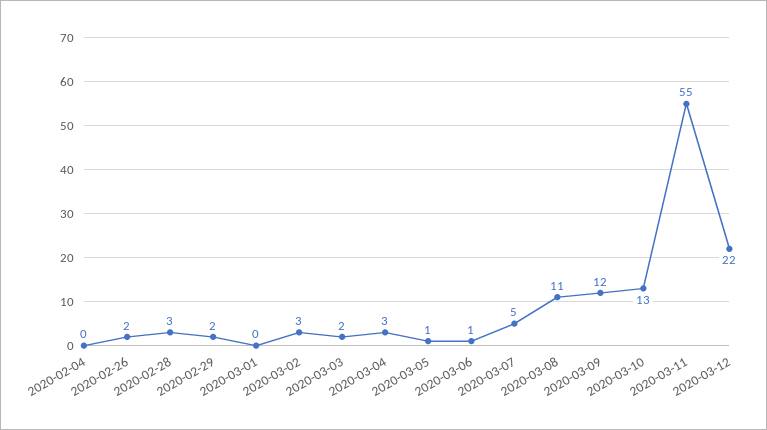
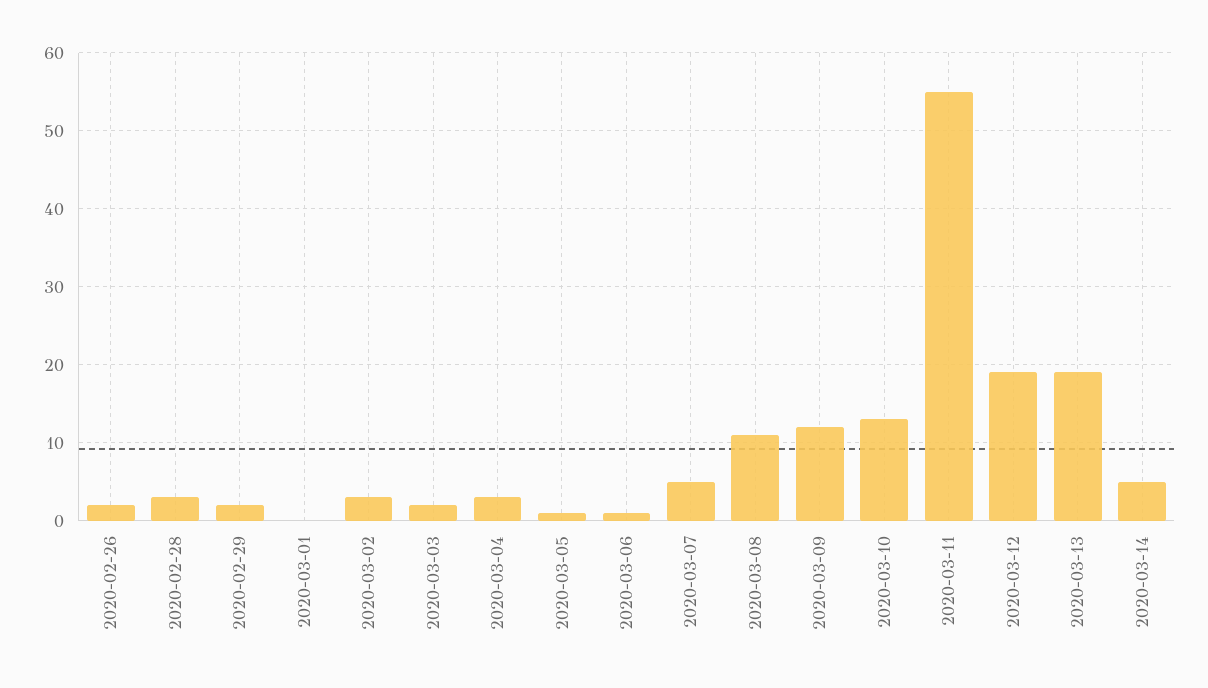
2020-02-04: 0 -> none
2020-03-12: 22 -> 19
2020-03-13: none -> 19
2020-03-14: none -> 5

